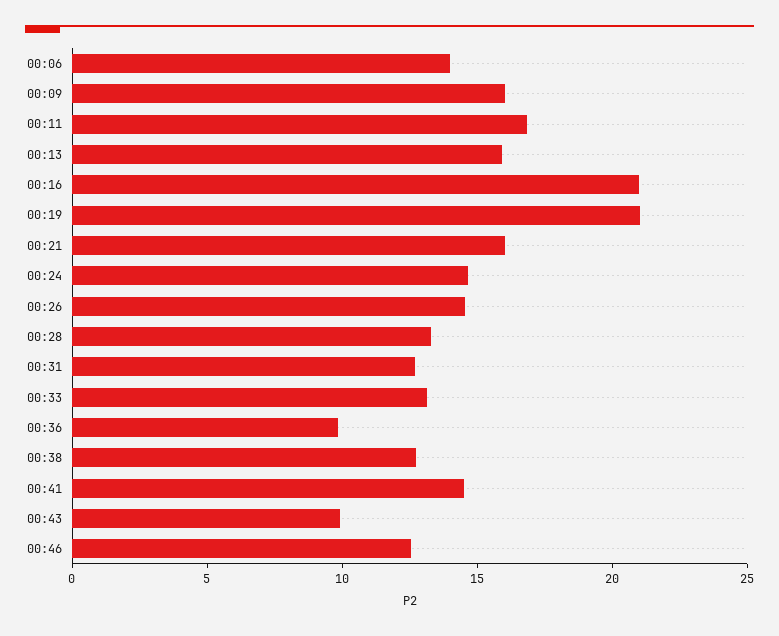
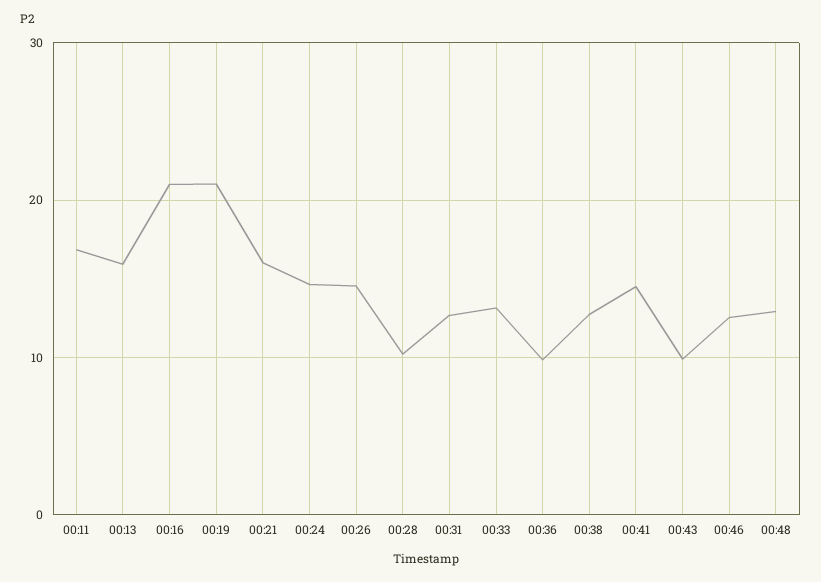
00:06: 14 -> none
00:09: 16 -> none
00:28: 13 -> 10
00:48: none -> 13

